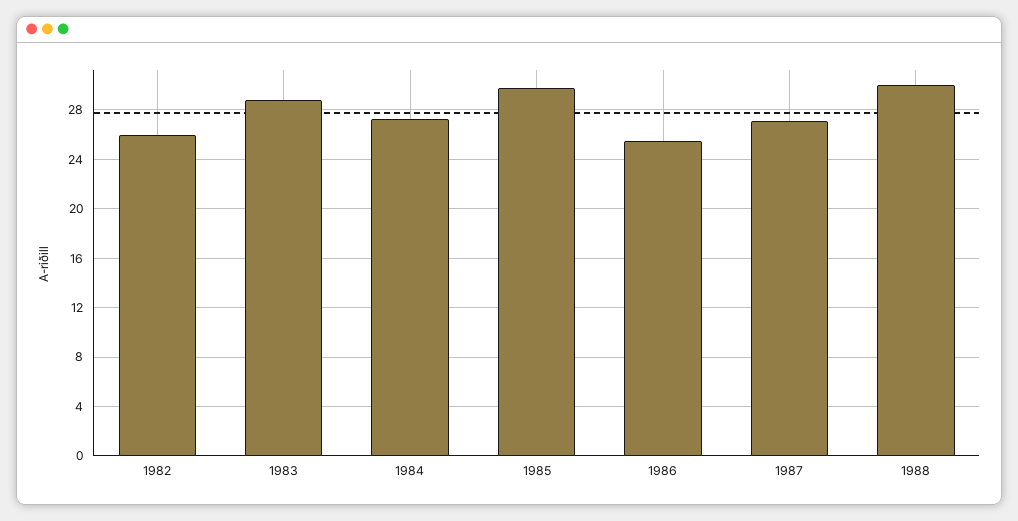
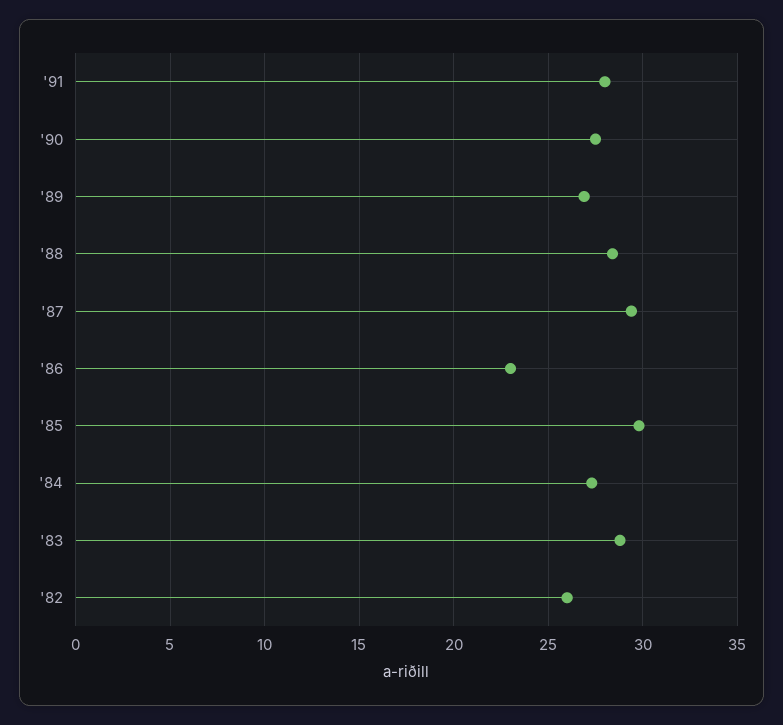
1986: 25.5 -> 23
1987: 27 -> 29.5
1988: 30 -> 28.5
'91: none -> 28
'90: none -> 27.5
'89: none -> 27

